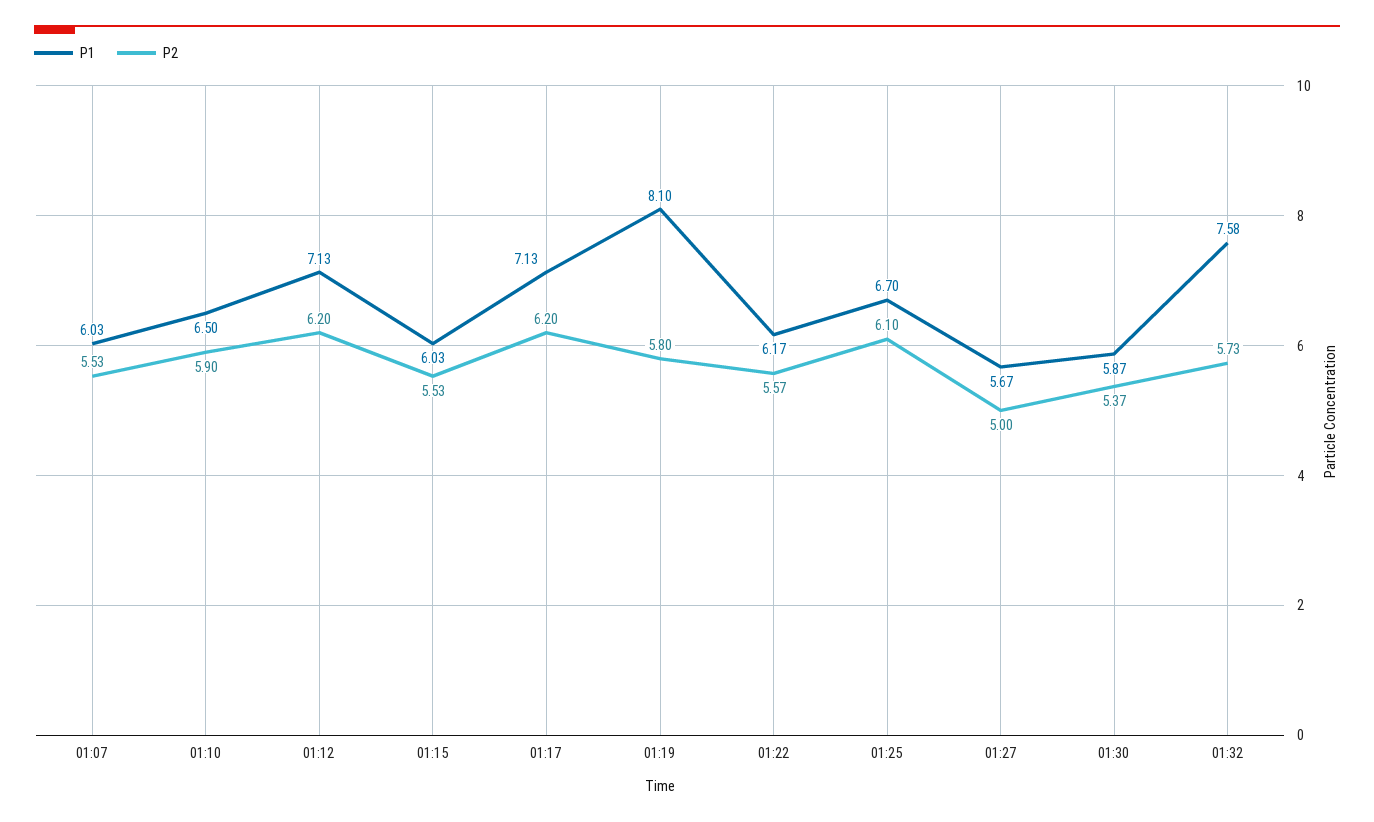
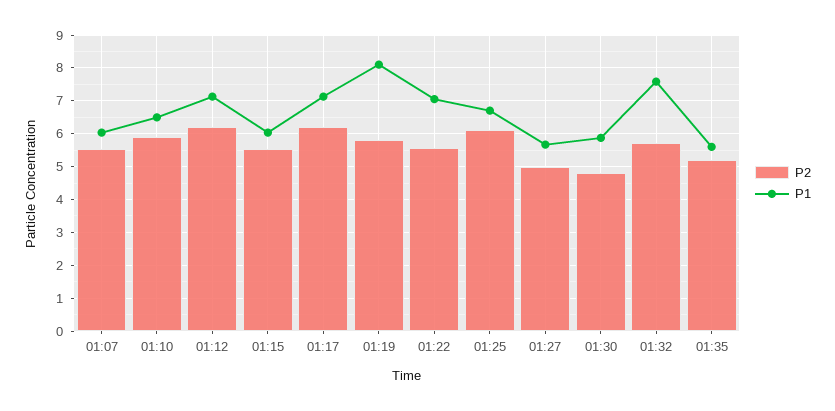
P1, 01:22: 6.17 -> 7
P2, 01:30: 5.37 -> 4.8
P2, 01:35: none -> 5.2
P1, 01:35: none -> 5.6

